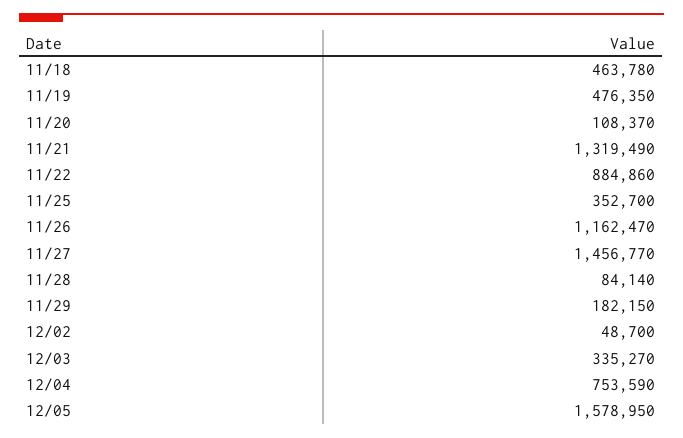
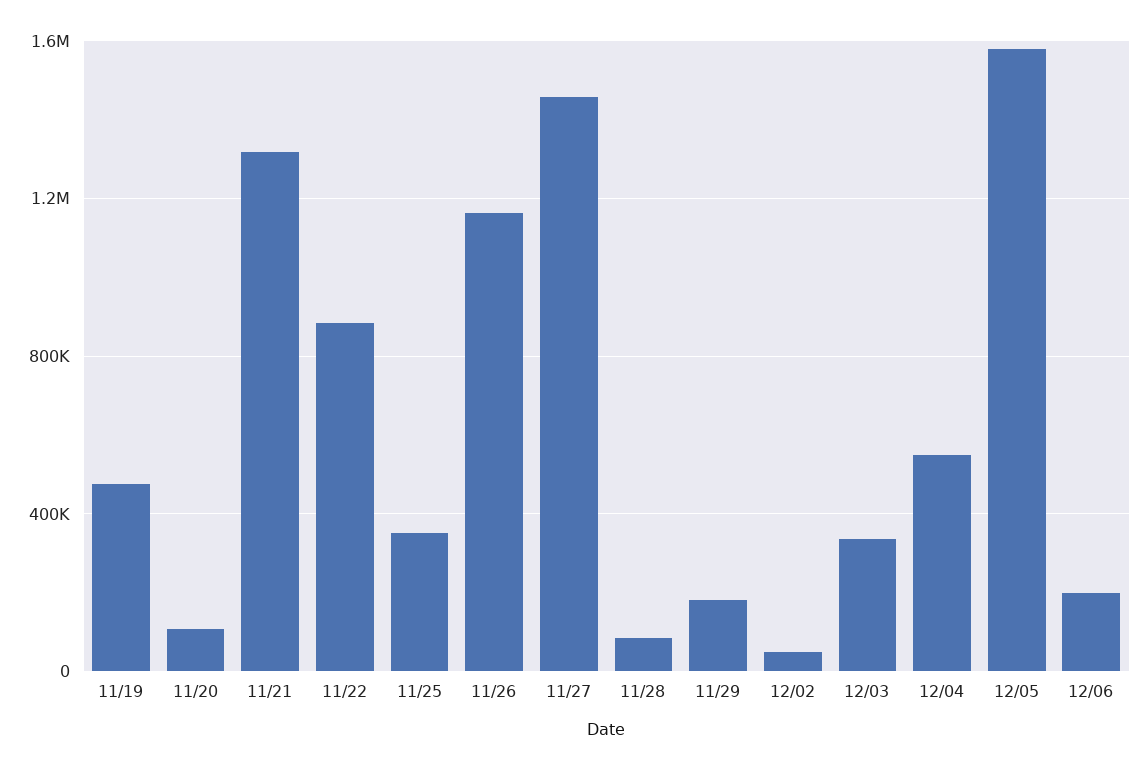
11/18: 463780 -> none
12/04: 753590 -> 550000
12/06: none -> 200000

